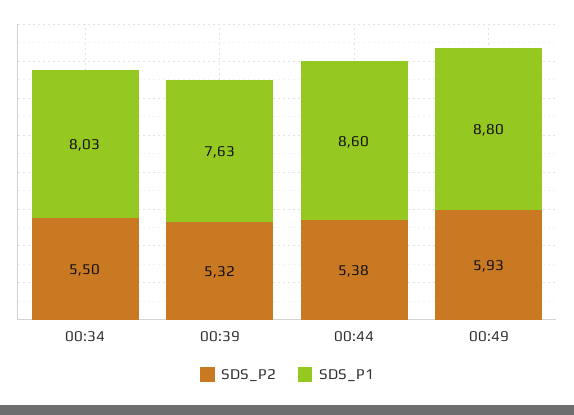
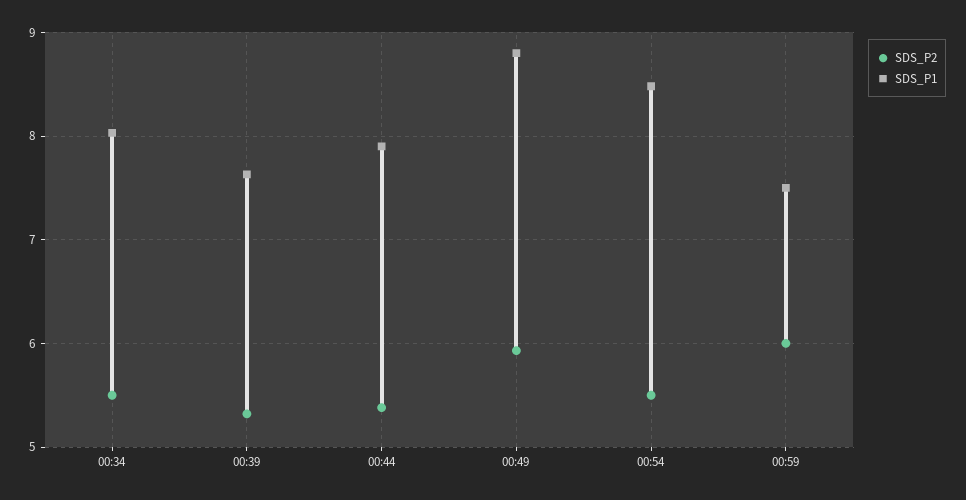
SDS_P1, 00:44: 8.6 -> 7.9
SDS_P2, 00:54: none -> 5.5
SDS_P1, 00:54: none -> 8.5
SDS_P2, 00:59: none -> 6
SDS_P1, 00:59: none -> 7.5

